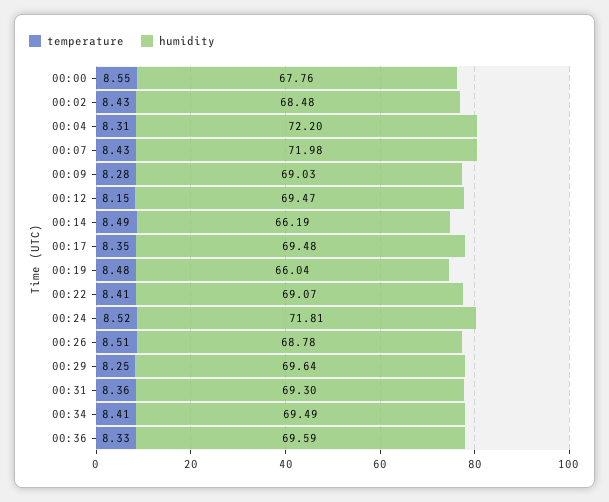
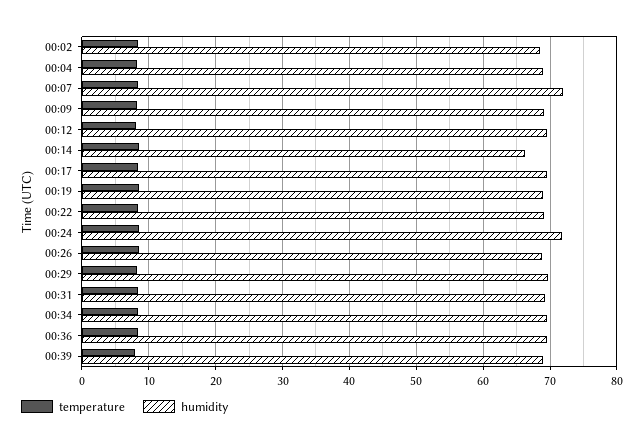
temperature, 00:00: 8.55 -> none
humidity, 00:00: 67.76 -> none
humidity, 00:04: 72.2 -> 69
humidity, 00:19: 66.04 -> 69
temperature, 00:39: none -> 8
humidity, 00:39: none -> 69

